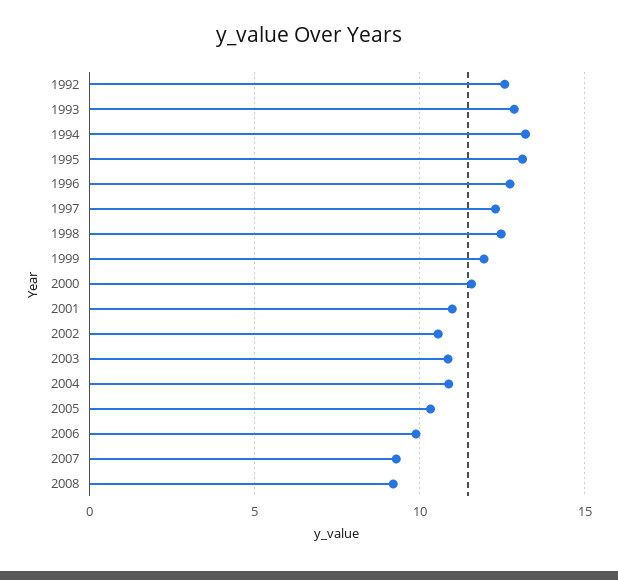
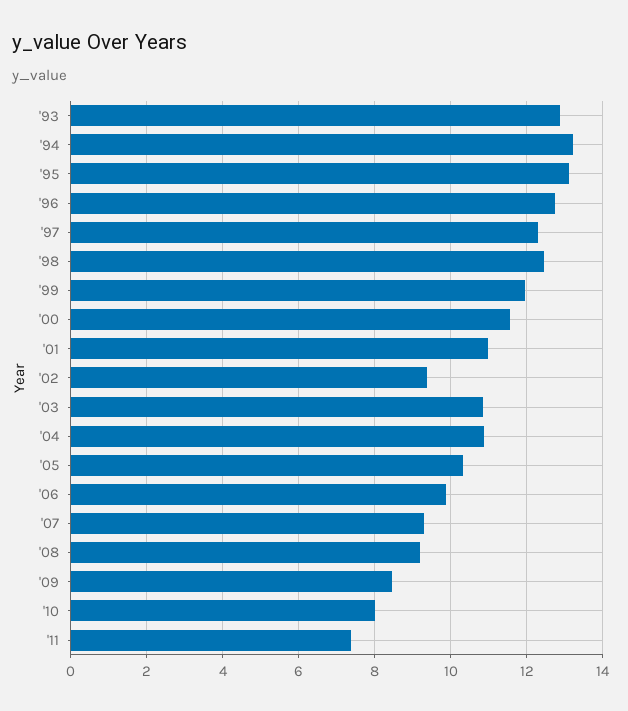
1992: 12.5 -> none
2002: 10.5 -> 9.4
'09: none -> 8.4
'10: none -> 8
'11: none -> 7.4

